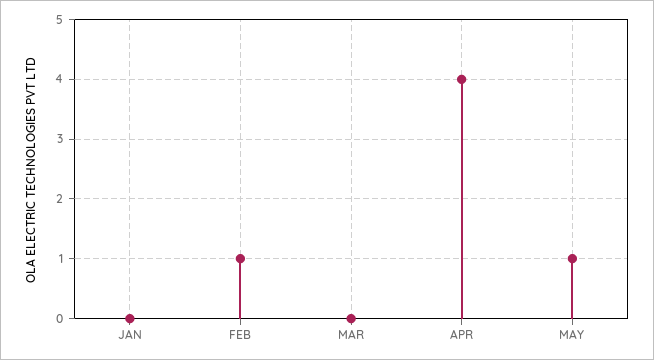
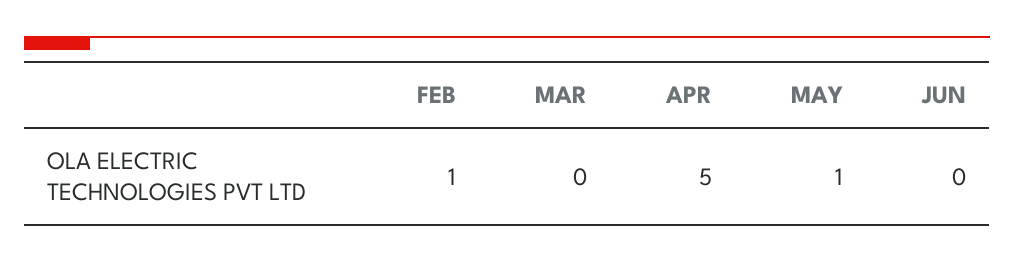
JAN: 0 -> none
APR: 4 -> 5
JUN: none -> 0

